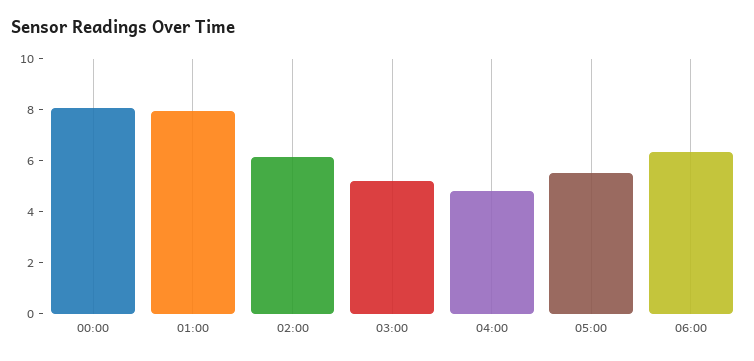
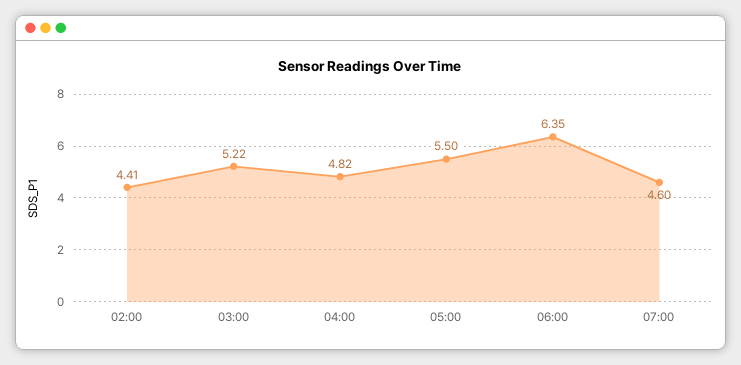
00:00: 8 -> none
01:00: 8 -> none
02:00: 6 -> 4.41
07:00: none -> 4.6

